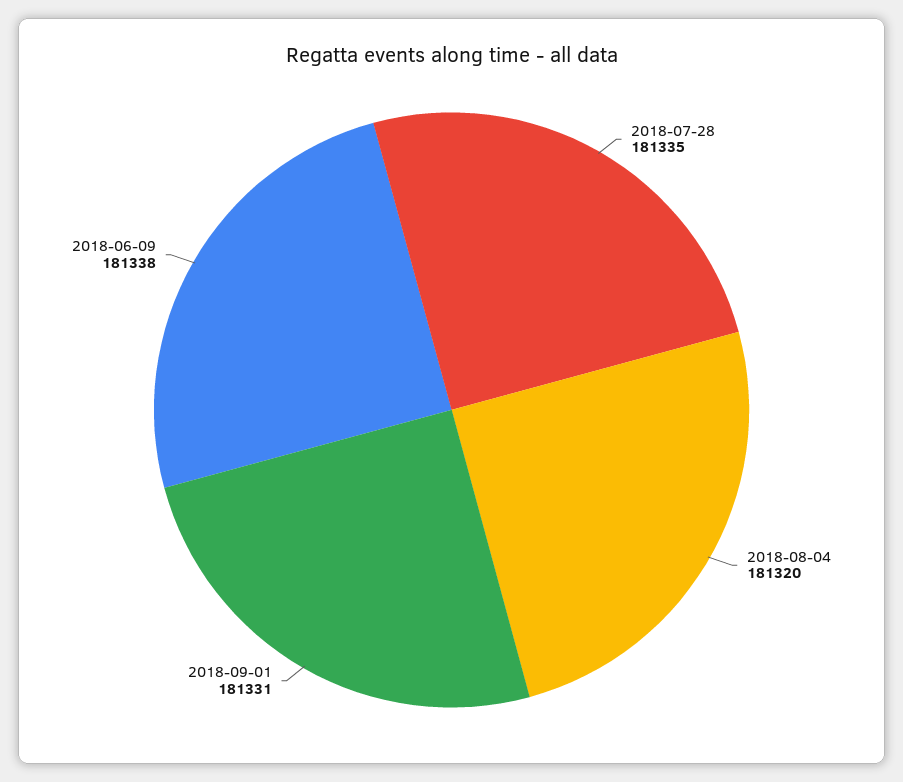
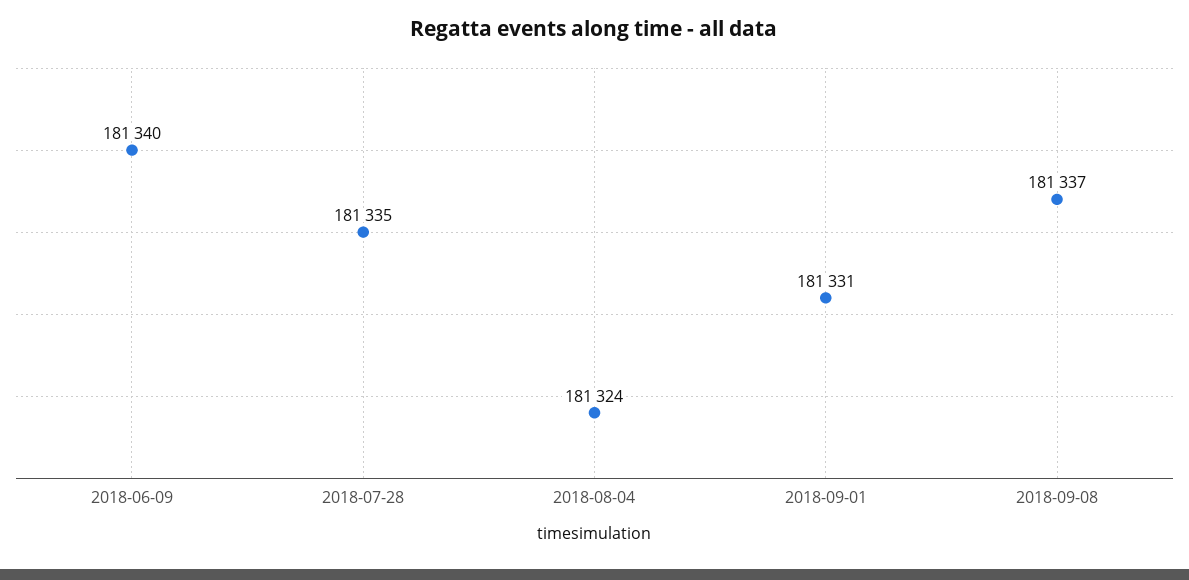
2018-08-04: 181320 -> 181324
2018-06-09: 181338 -> 181340
2018-09-08: none -> 181337

